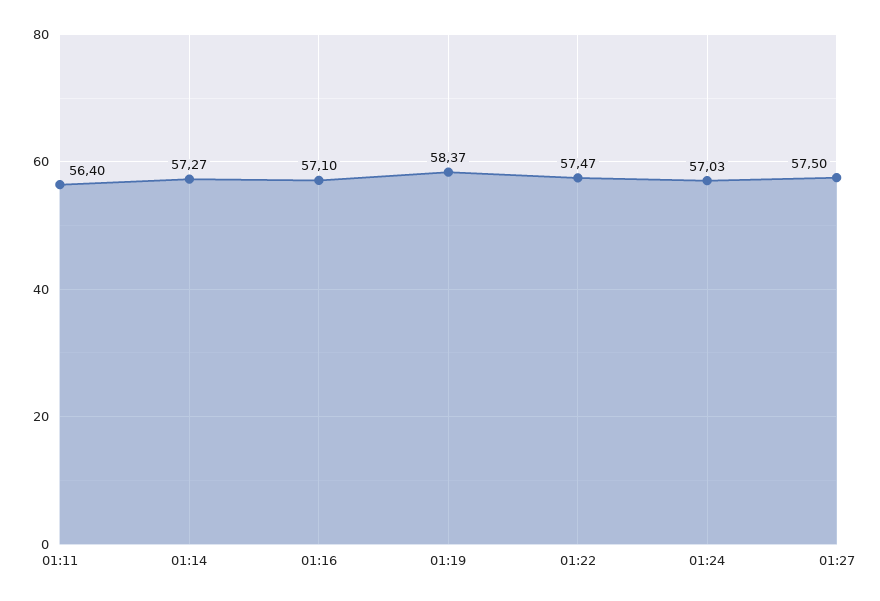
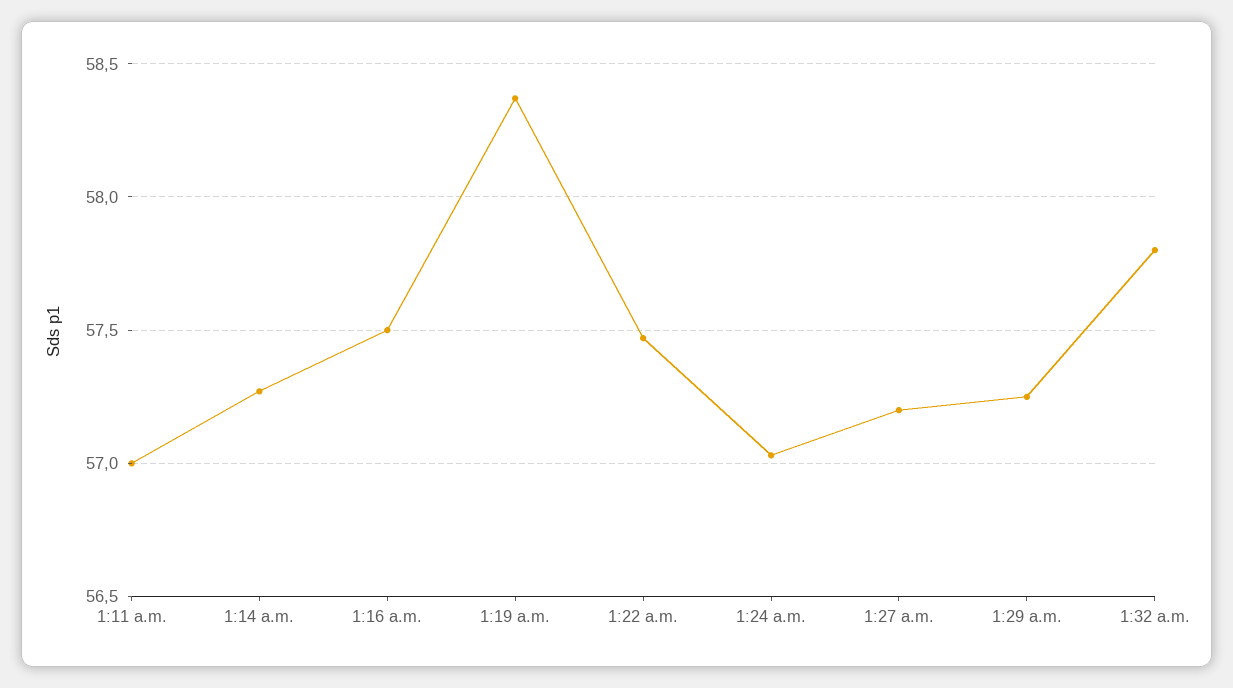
01:11: 56.4 -> 57
01:16: 57.1 -> 57.5
01:27: 57.5 -> 57.2
1:29 a.m.: none -> 57.25
1:32 a.m.: none -> 57.8

